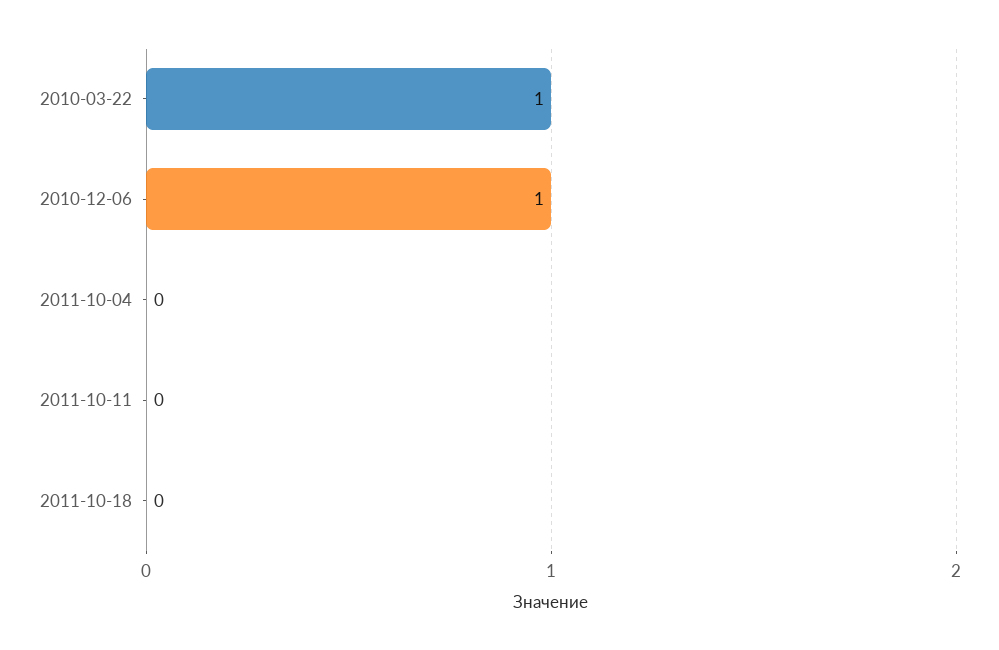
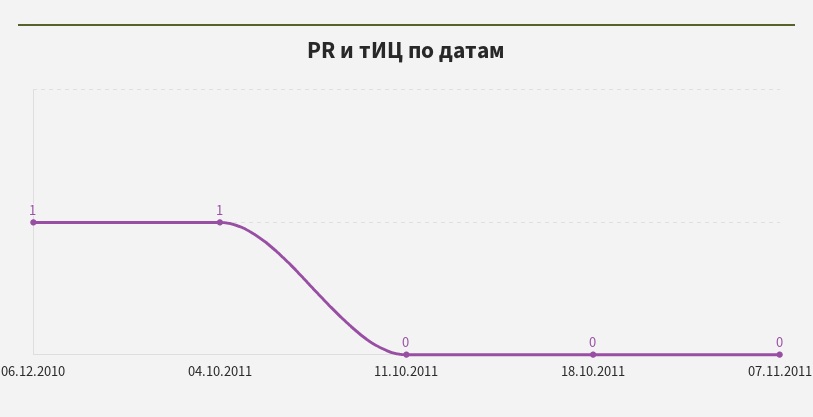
2010-03-22: 1 -> none
2011-10-04: 0 -> 1
07.11.2011: none -> 0

